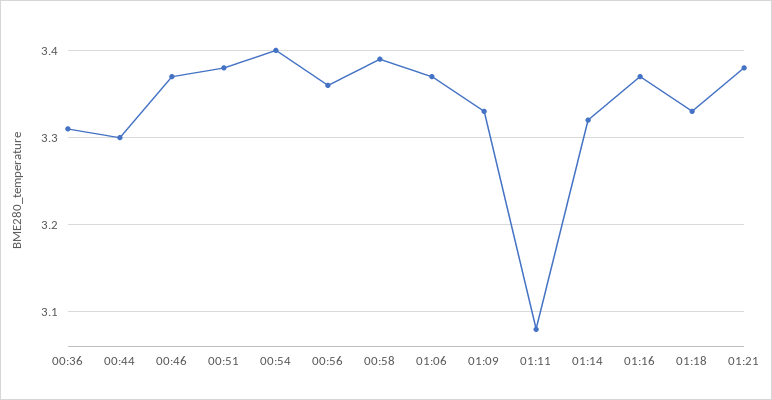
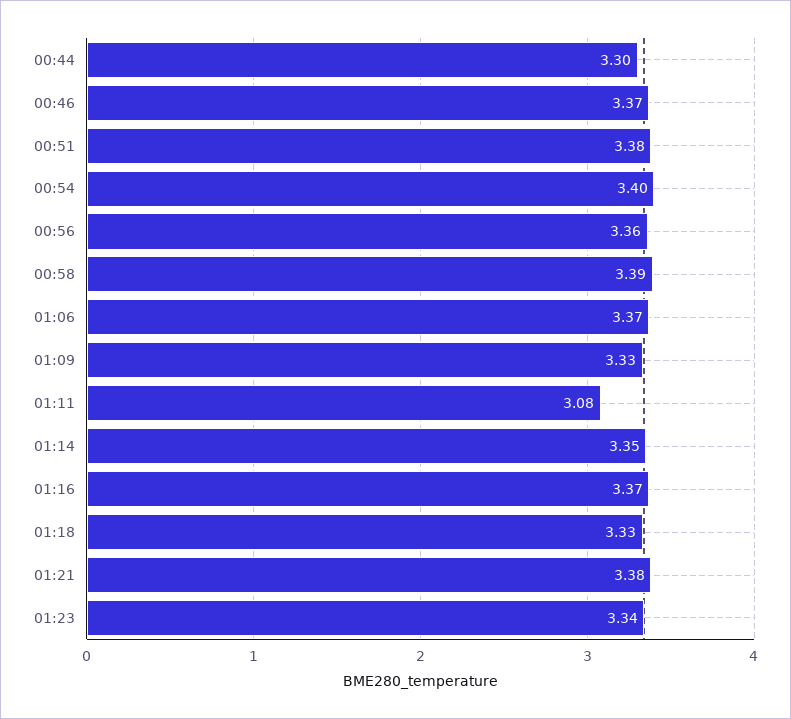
00:36: 3.31 -> none
01:14: 3.32 -> 3.35
01:23: none -> 3.34

